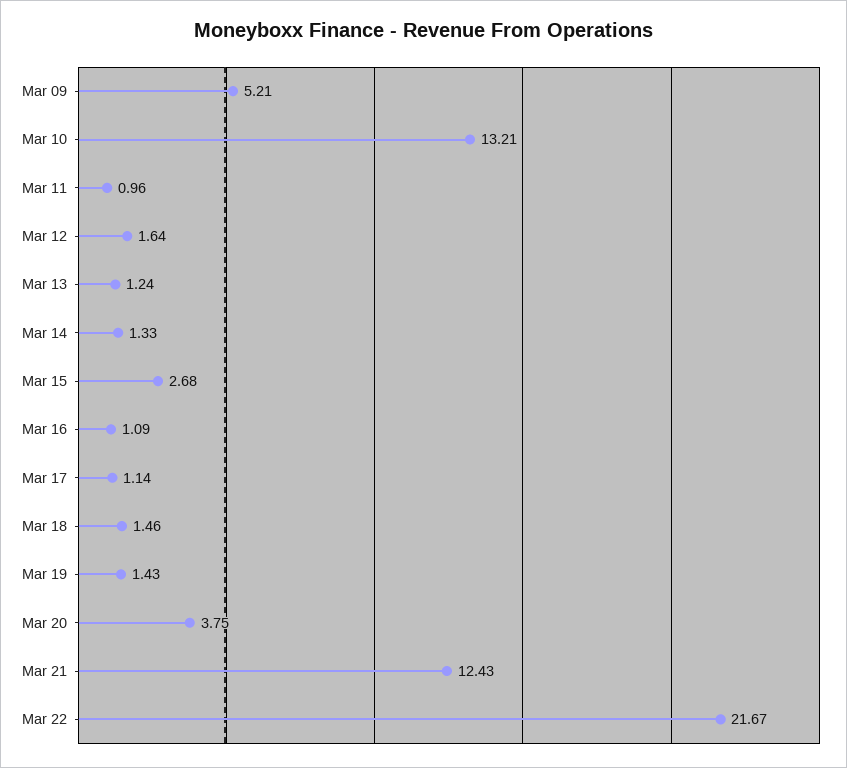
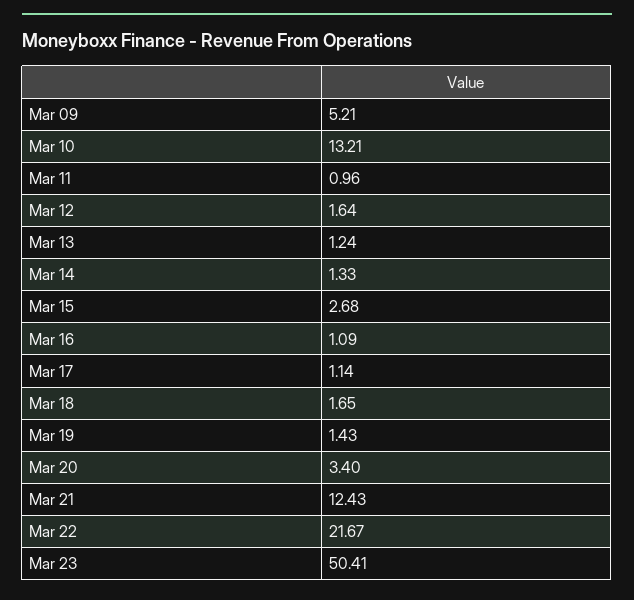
Mar 18: 1.46 -> 1.65
Mar 20: 3.75 -> 3.4
Mar 23: none -> 50.41

